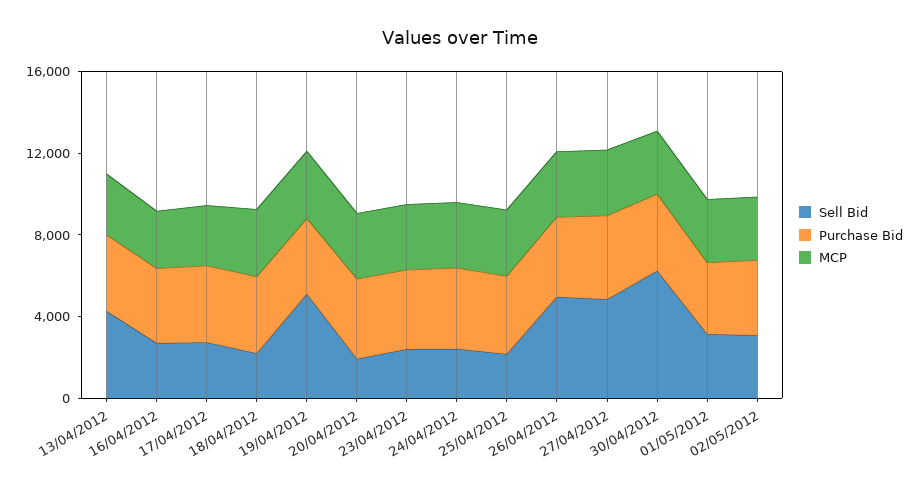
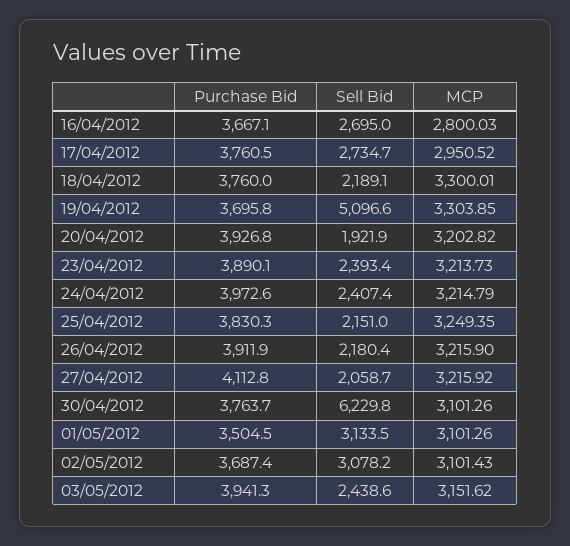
Sell Bid, 13/04/2012: 4000 -> none
Purchase Bid, 13/04/2012: 4000 -> none
MCP, 13/04/2012: 3000 -> none
Sell Bid, 26/04/2012: 5000 -> 2180.4
Sell Bid, 27/04/2012: 5000 -> 2058.7
Purchase Bid, 03/05/2012: none -> 3941.3
Sell Bid, 03/05/2012: none -> 2438.6
MCP, 03/05/2012: none -> 3151.62

